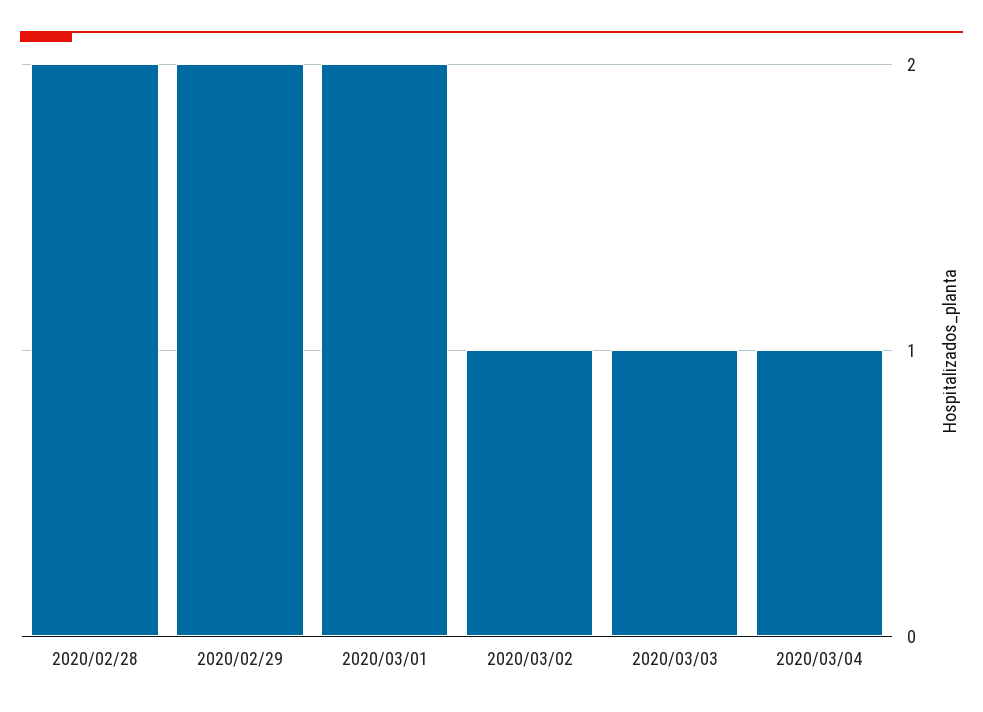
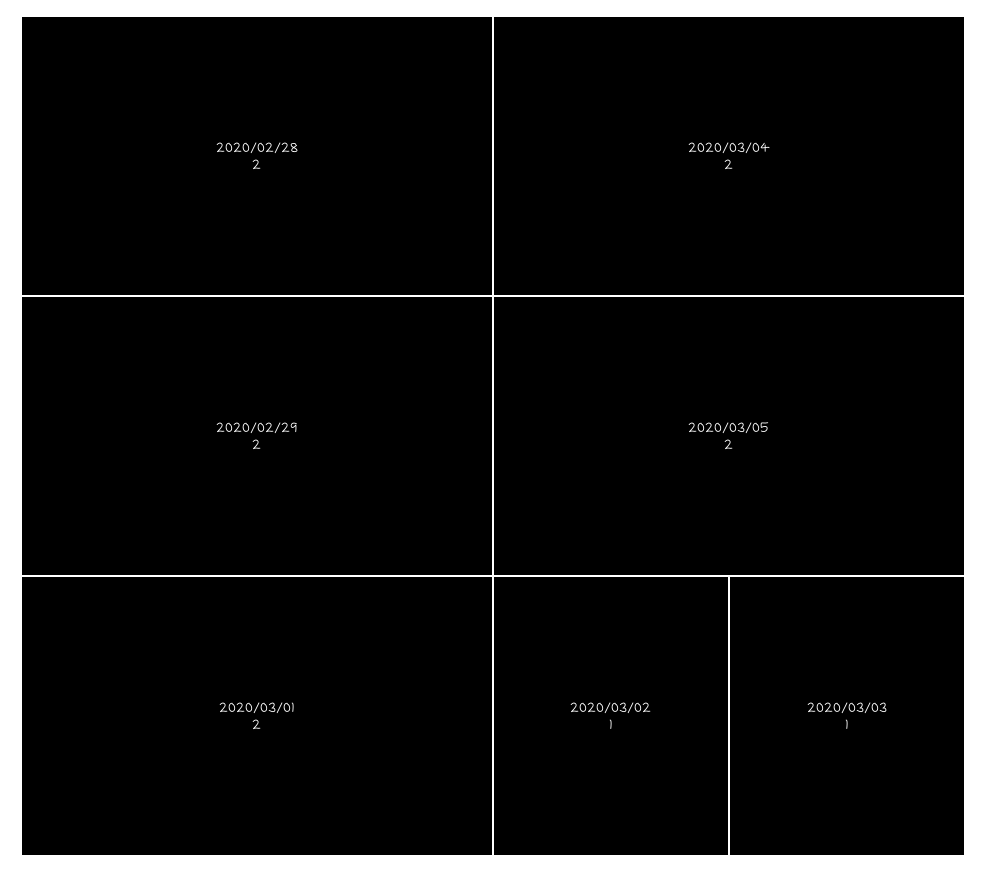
2020/03/04: 1 -> 2
2020/03/05: none -> 2

